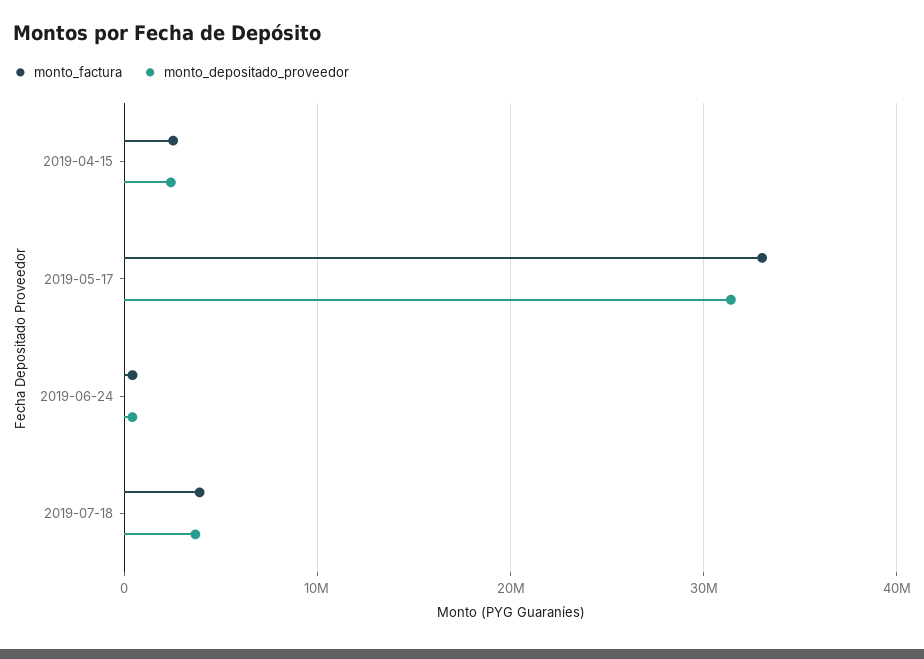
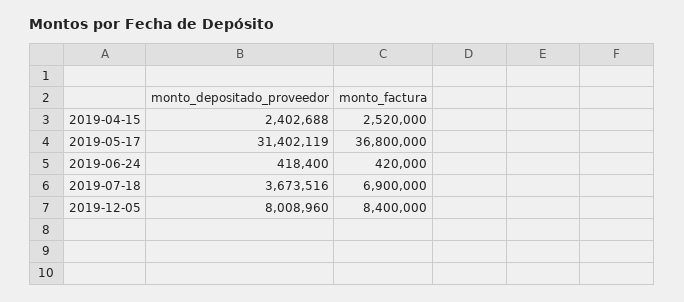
monto_factura, 2019-05-17: 33000000 -> 36800000
monto_factura, 2019-07-18: 4000000 -> 6900000
monto_depositado_proveedor, 2019-12-05: none -> 8008960
monto_factura, 2019-12-05: none -> 8400000

